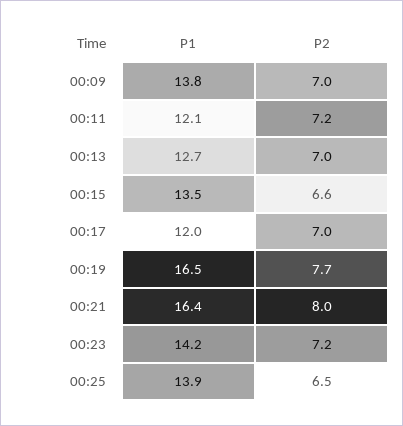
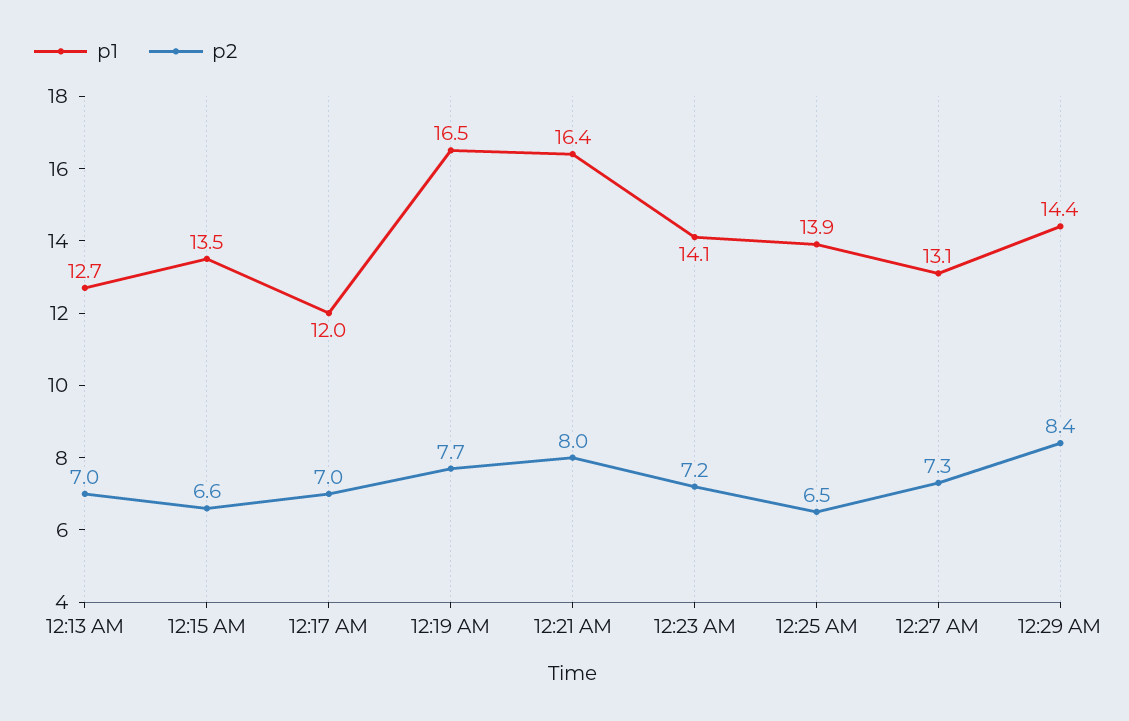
P1, 00:09: 13.8 -> none
P2, 00:09: 7 -> none
P1, 00:11: 12.1 -> none
P2, 00:11: 7.2 -> none
P1, 00:23: 14.2 -> 14.1
P1, 12:27 AM: none -> 13.1
P2, 12:27 AM: none -> 7.3
P1, 12:29 AM: none -> 14.4
P2, 12:29 AM: none -> 8.4

